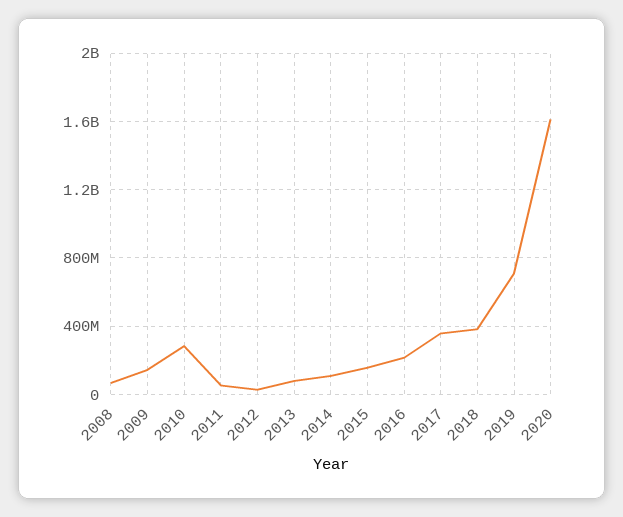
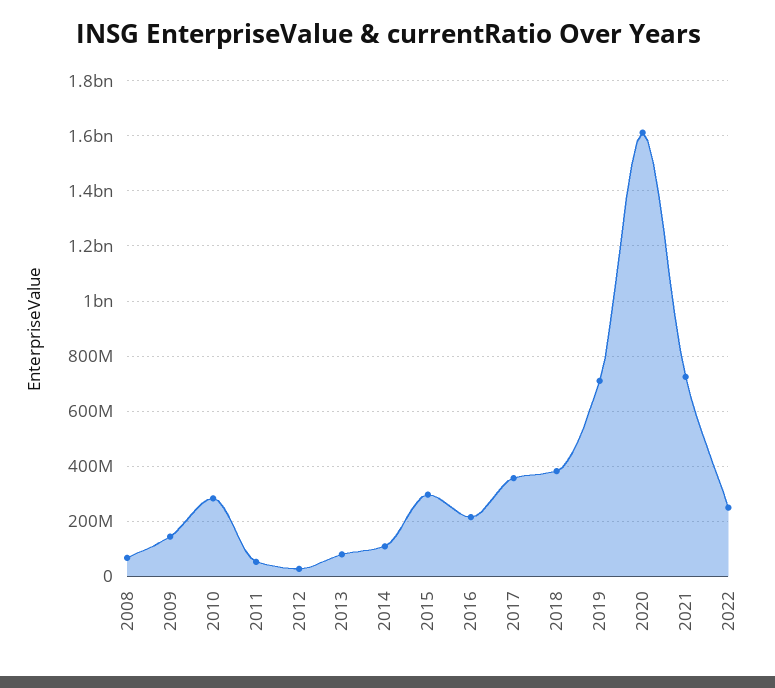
2015: 150000000 -> 300000000
2021: none -> 725000000
2022: none -> 250000000

